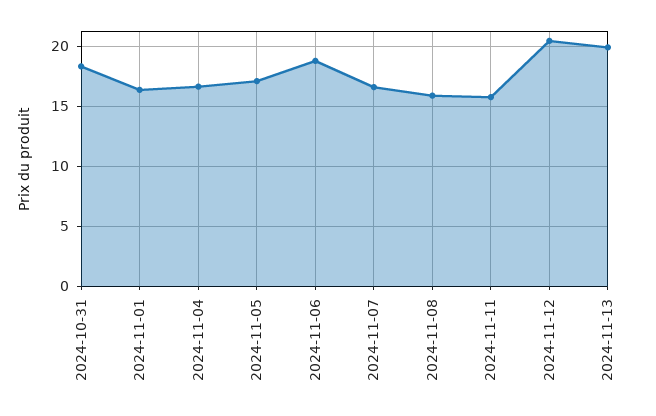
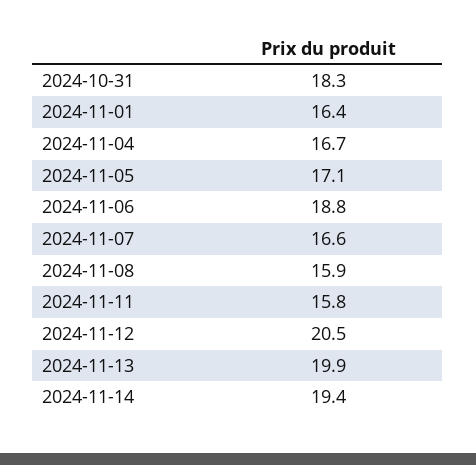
2024-11-14: none -> 19.4

